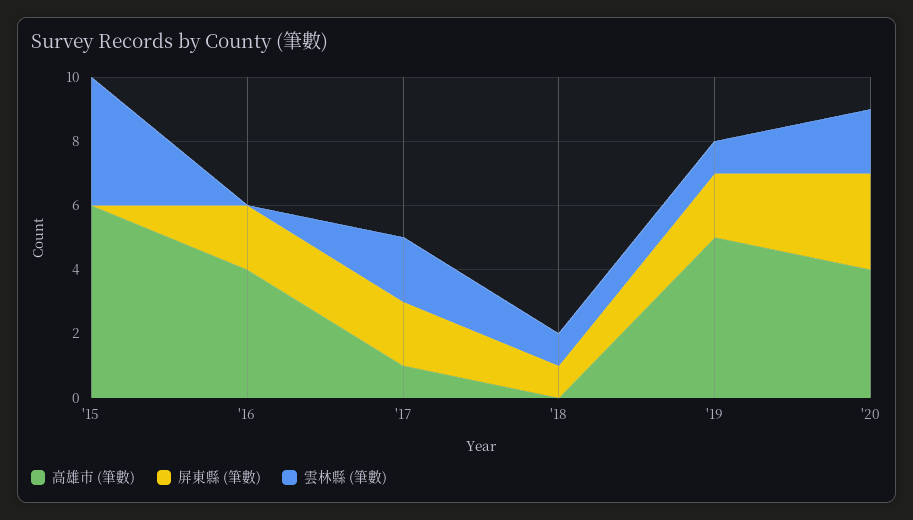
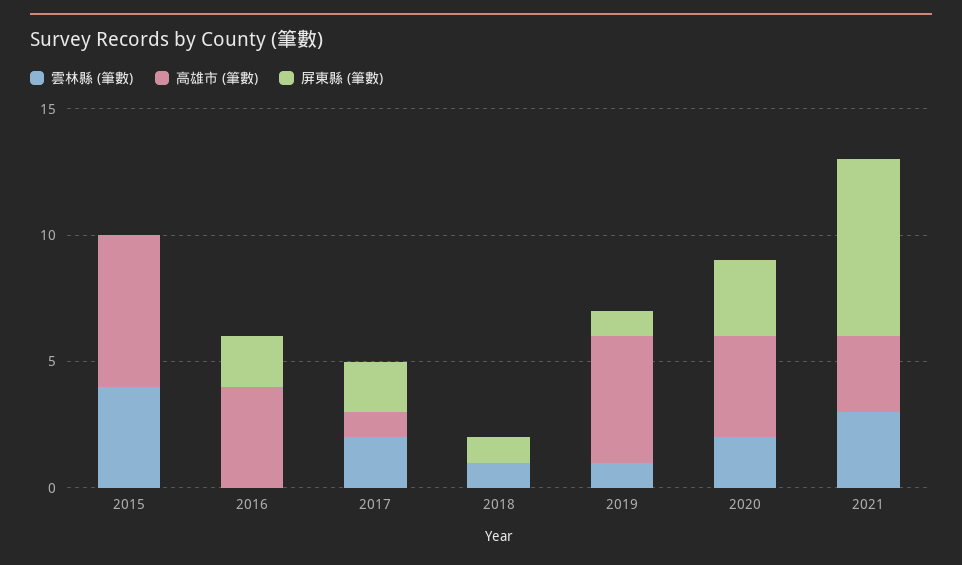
屏東縣 (筆數), '19: 2 -> 1
雲林縣 (筆數), 2021: none -> 3
高雄市 (筆數), 2021: none -> 3
屏東縣 (筆數), 2021: none -> 7

